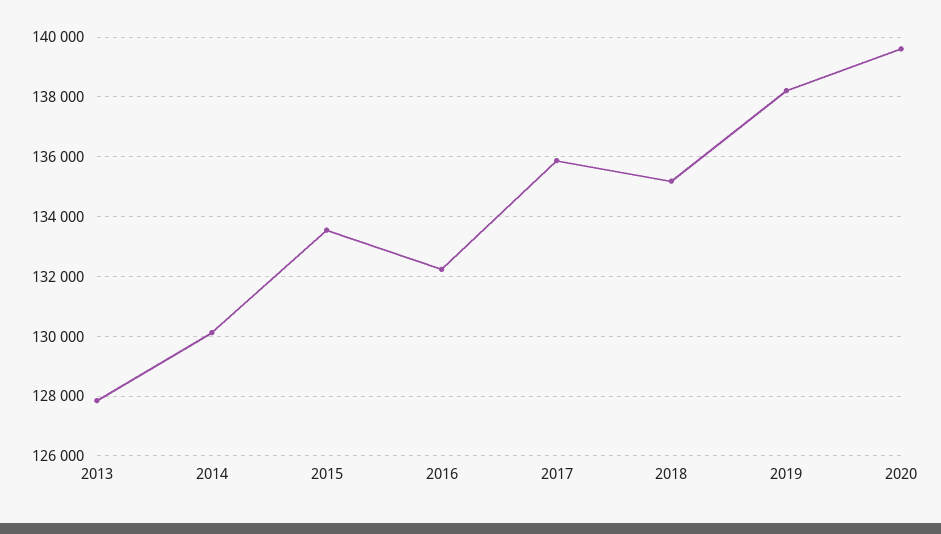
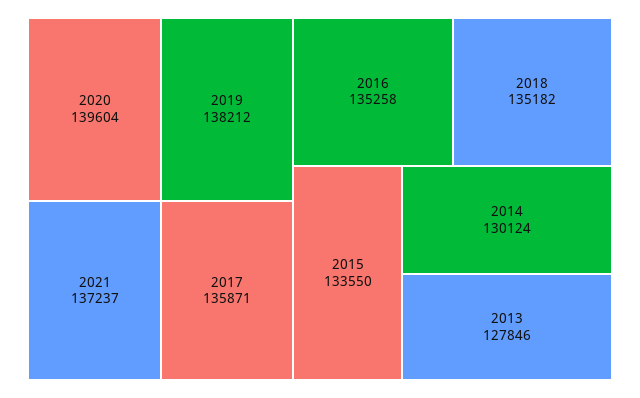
2016: 132250 -> 135258
2021: none -> 137237

